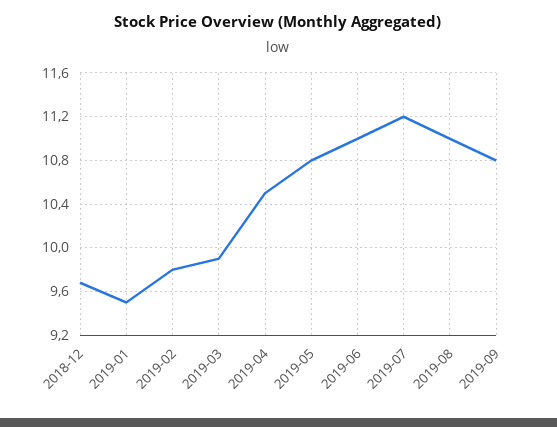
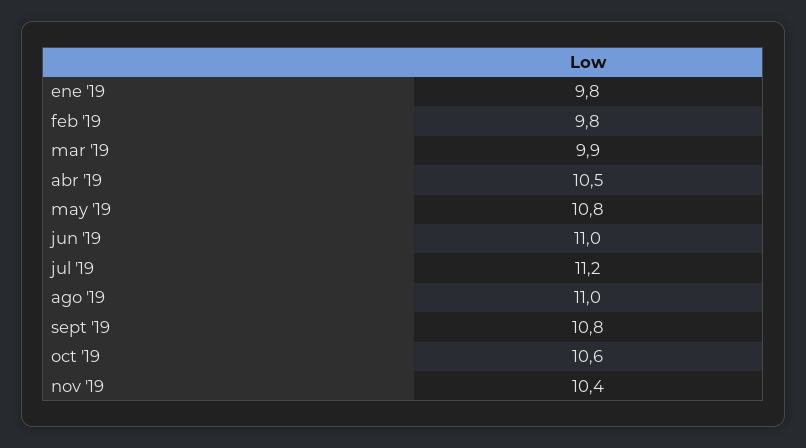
2018-12: 9.7 -> none
2019-01: 9.5 -> 9.8
oct '19: none -> 10.6
nov '19: none -> 10.4

